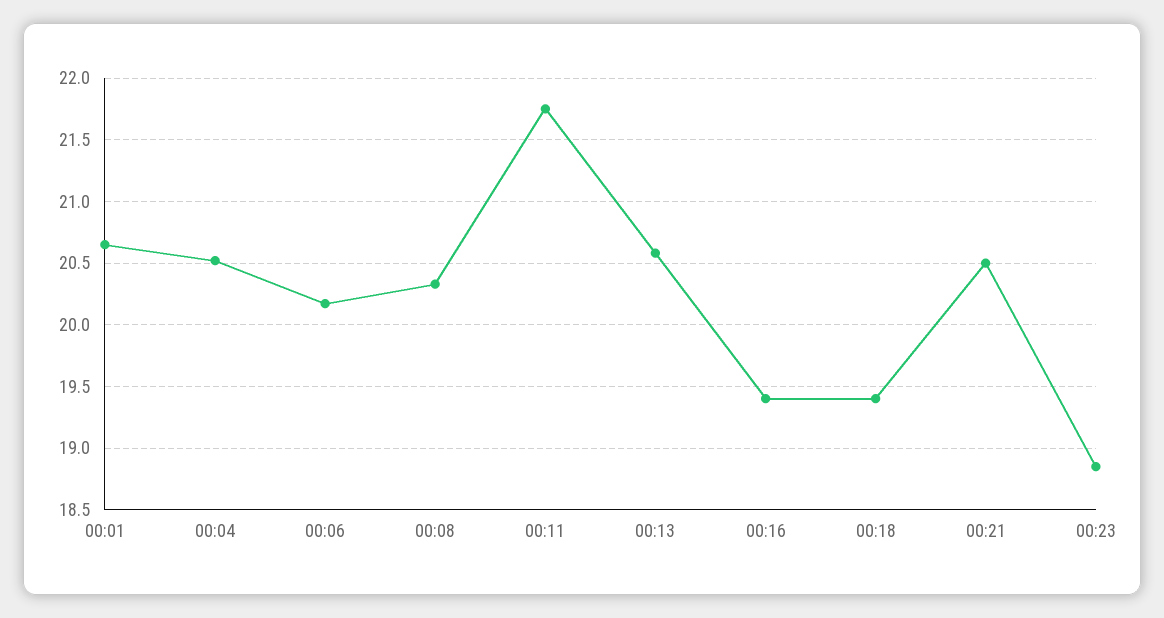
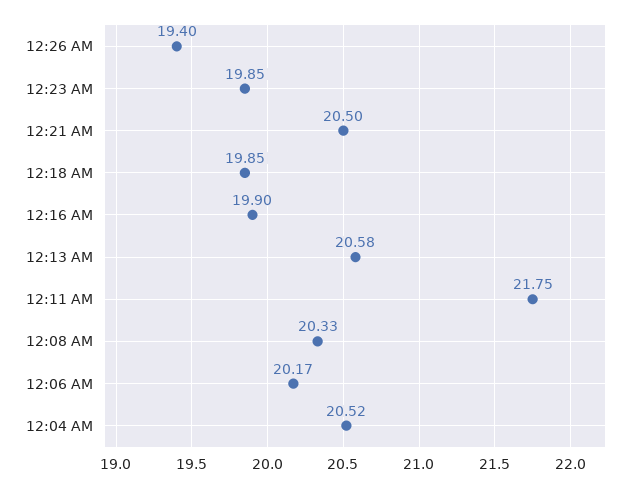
00:01: 20.65 -> none
00:16: 19.4 -> 19.9
00:18: 19.4 -> 19.85
00:23: 18.85 -> 19.85
12:26 AM: none -> 19.4

